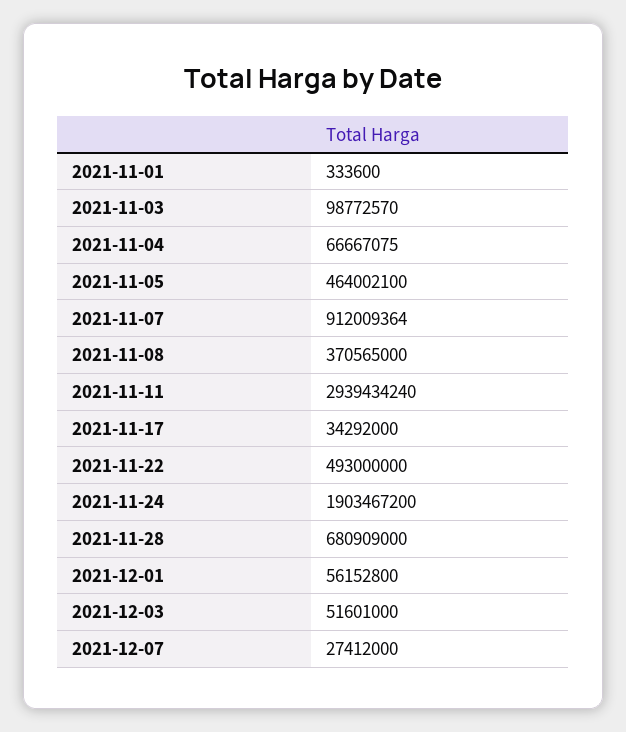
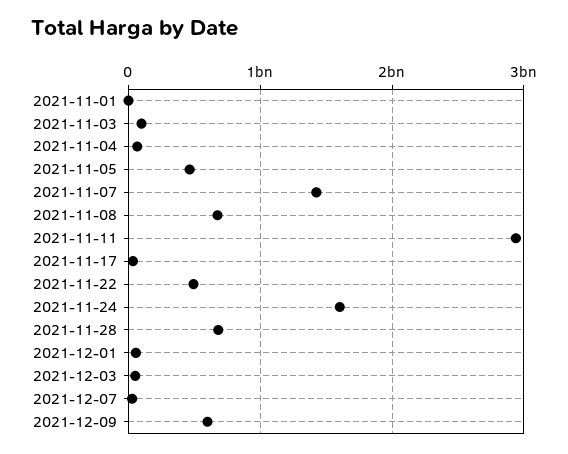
2021-11-07: 912009364 -> 1400000000
2021-11-08: 370565000 -> 700000000
2021-11-24: 1903467200 -> 1600000000
2021-12-09: none -> 600000000

